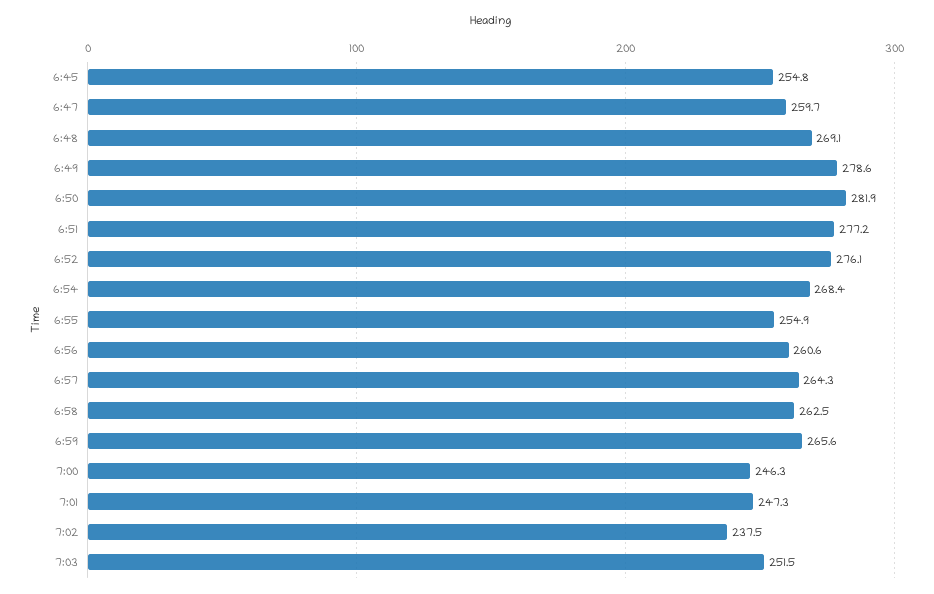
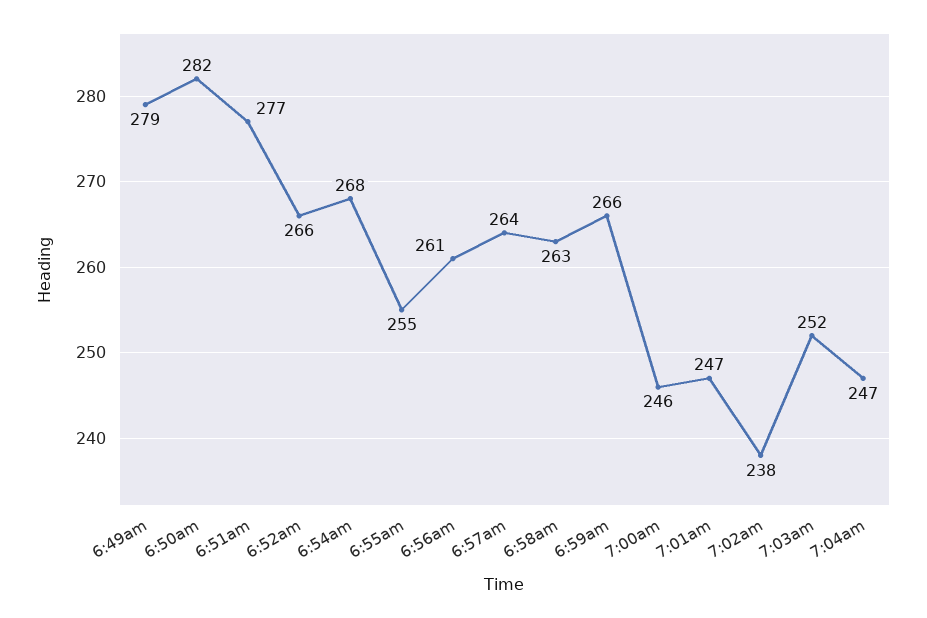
6:45: 254.8 -> none
6:47: 259.7 -> none
6:48: 269.1 -> none
6:52: 276.1 -> 266
7:04am: none -> 247

